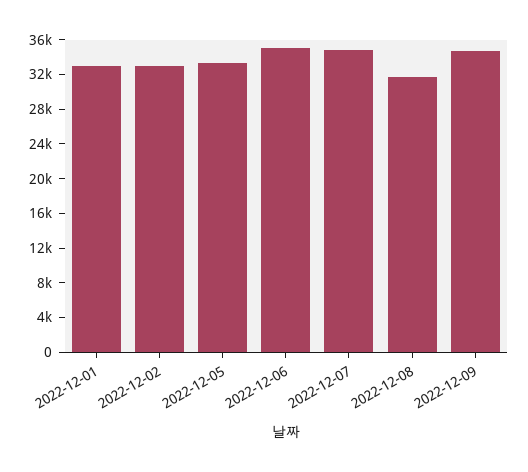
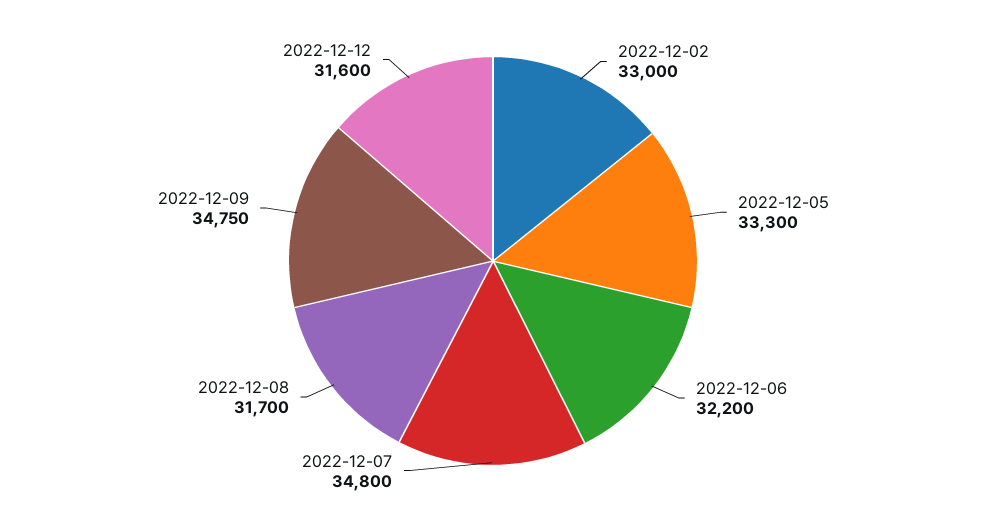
2022-12-01: 33000 -> none
2022-12-06: 35000 -> 32200
2022-12-12: none -> 31600

